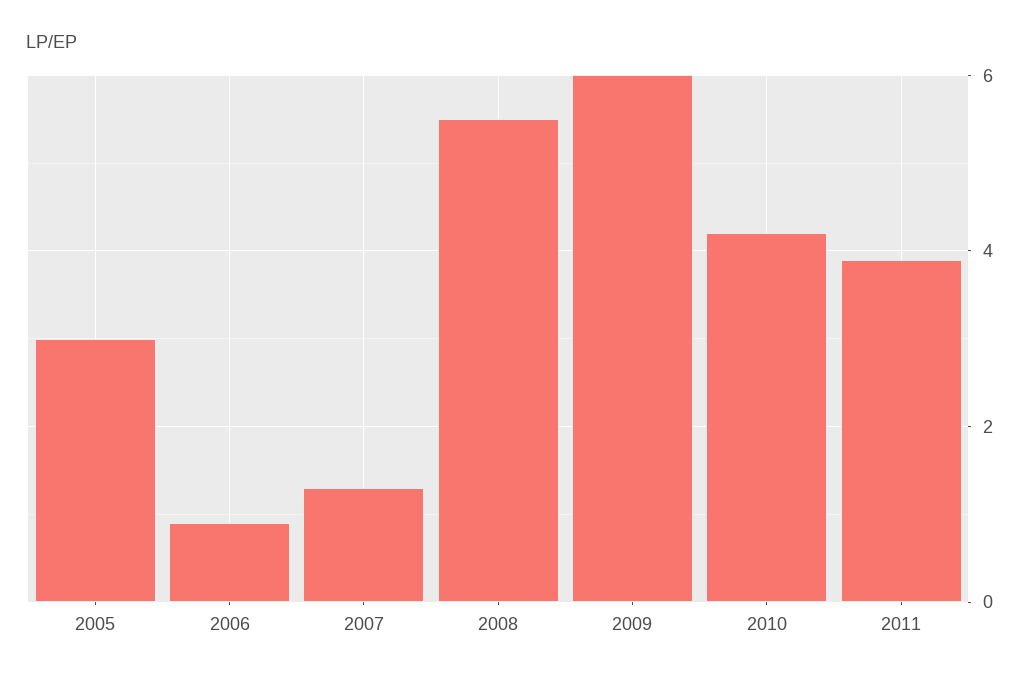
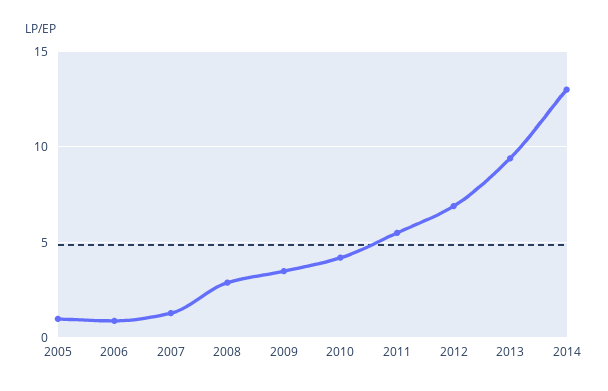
2005: 3 -> 1
2008: 5.5 -> 3
2009: 6 -> 3.5
2011: 4 -> 5.5
2012: none -> 7
2013: none -> 9.5
2014: none -> 13

